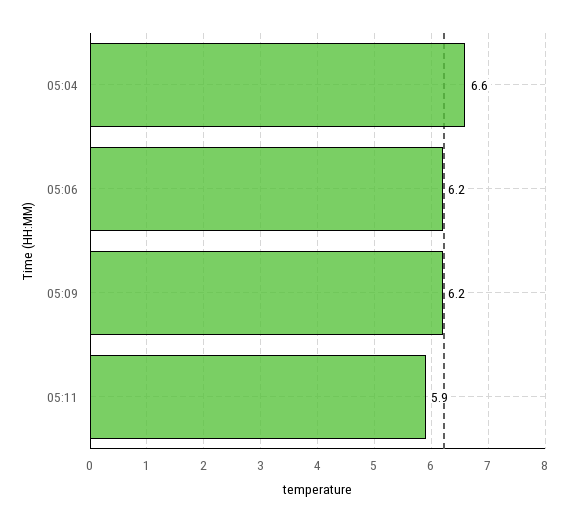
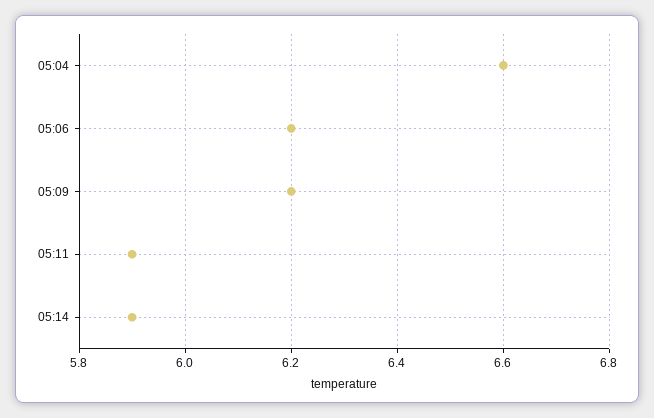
05:14: none -> 5.9

